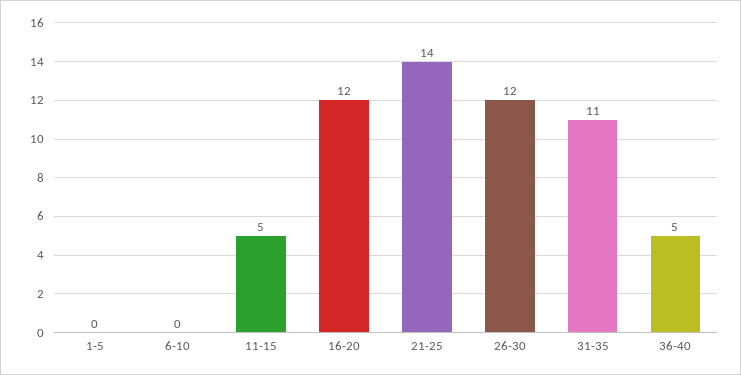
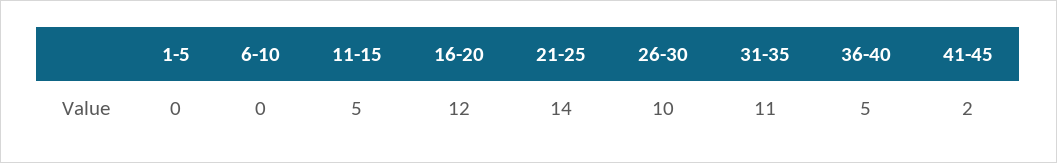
26-30: 12 -> 10
41-45: none -> 2

